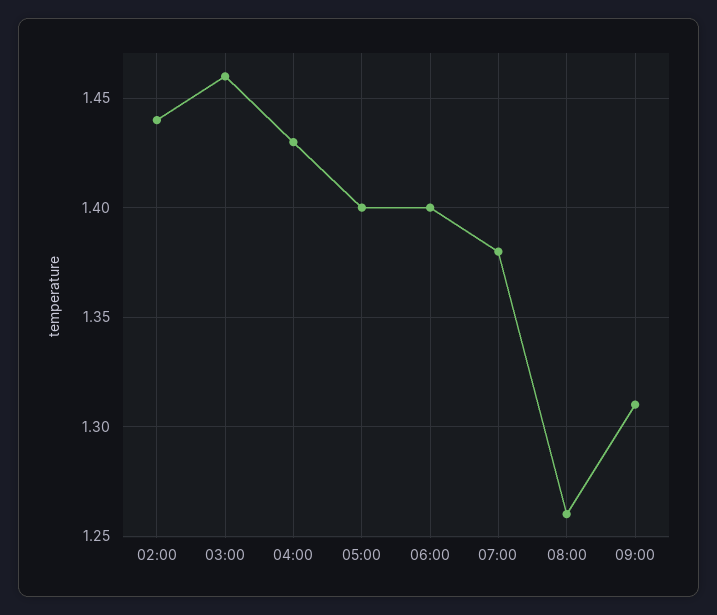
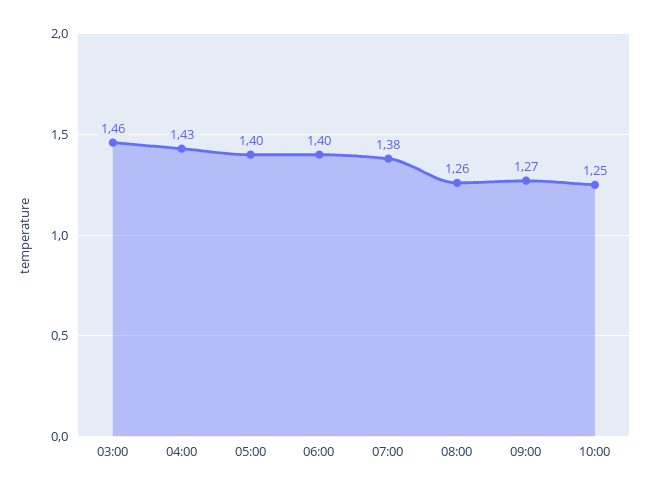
02:00: 1.44 -> none
09:00: 1.31 -> 1.27
10:00: none -> 1.25

